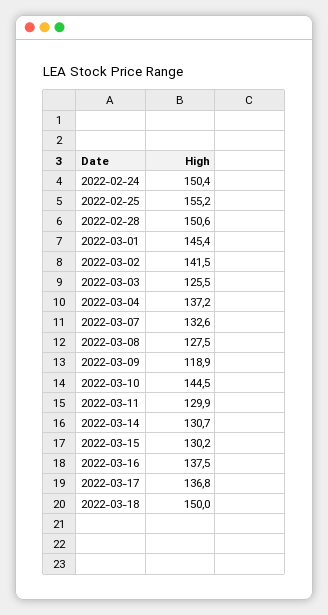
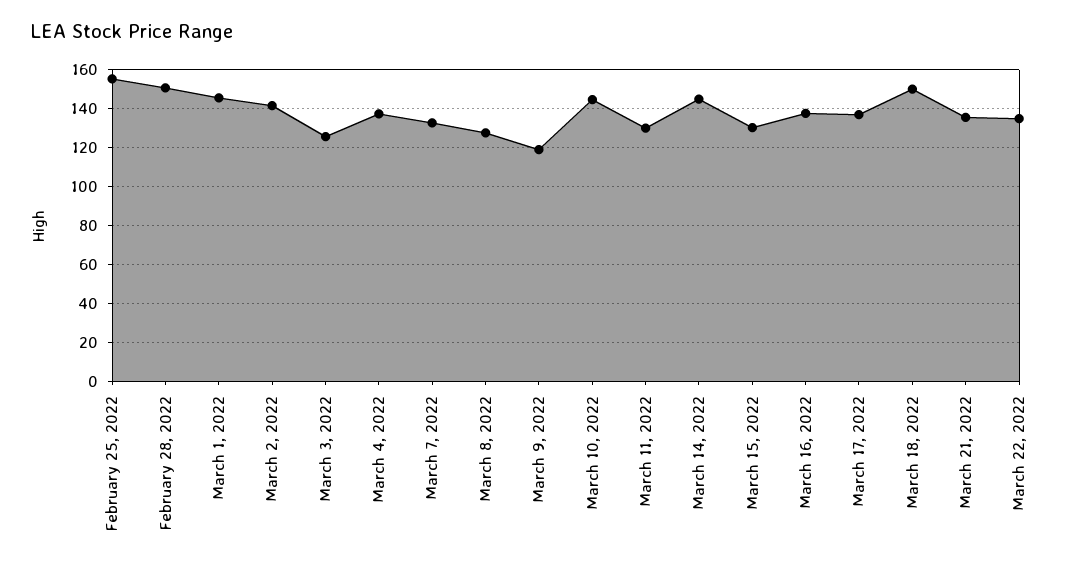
2022-02-24: 150.4 -> none
2022-03-14: 130.7 -> 145
March 21, 2022: none -> 135
March 22, 2022: none -> 135

